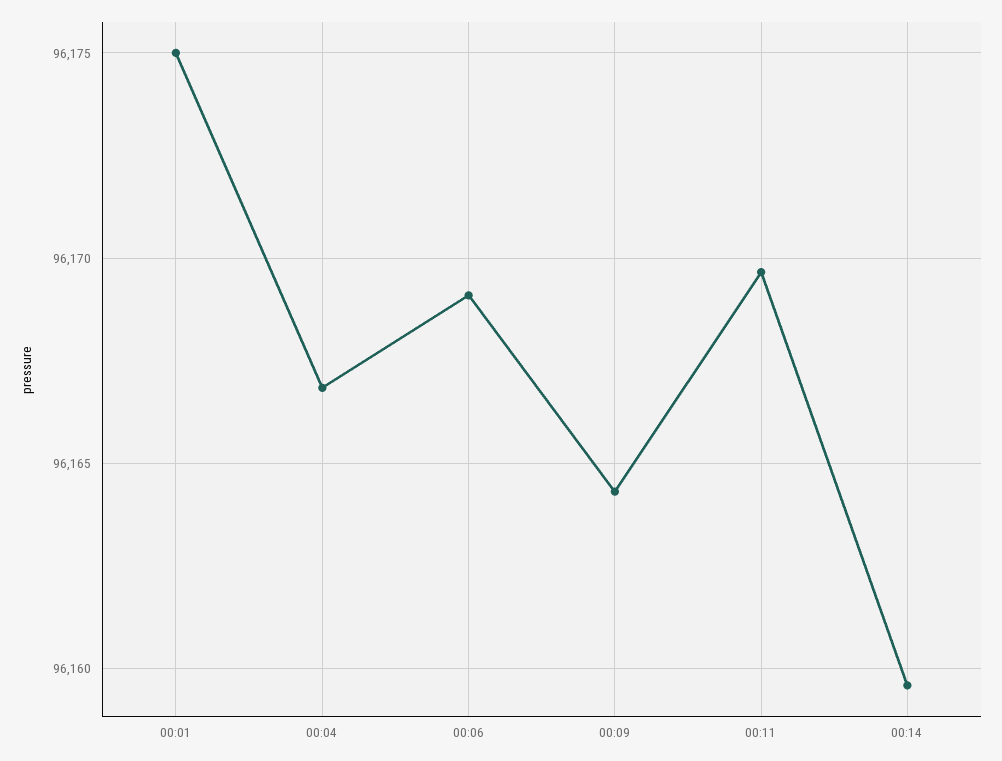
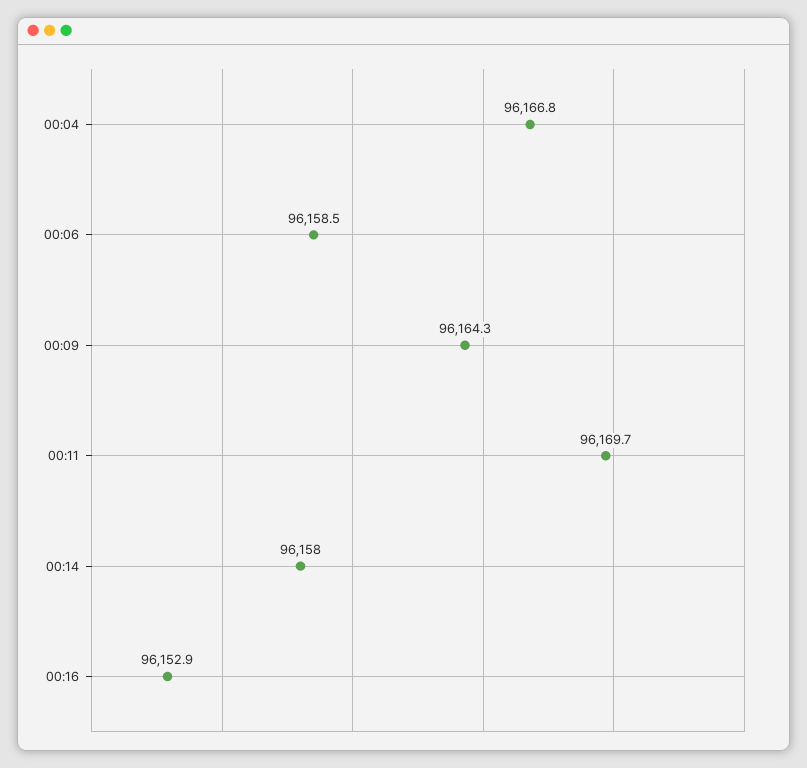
00:01: 96175 -> none
00:06: 96169 -> 96158.5
00:14: 96159.5 -> 96158
00:16: none -> 96152.9

